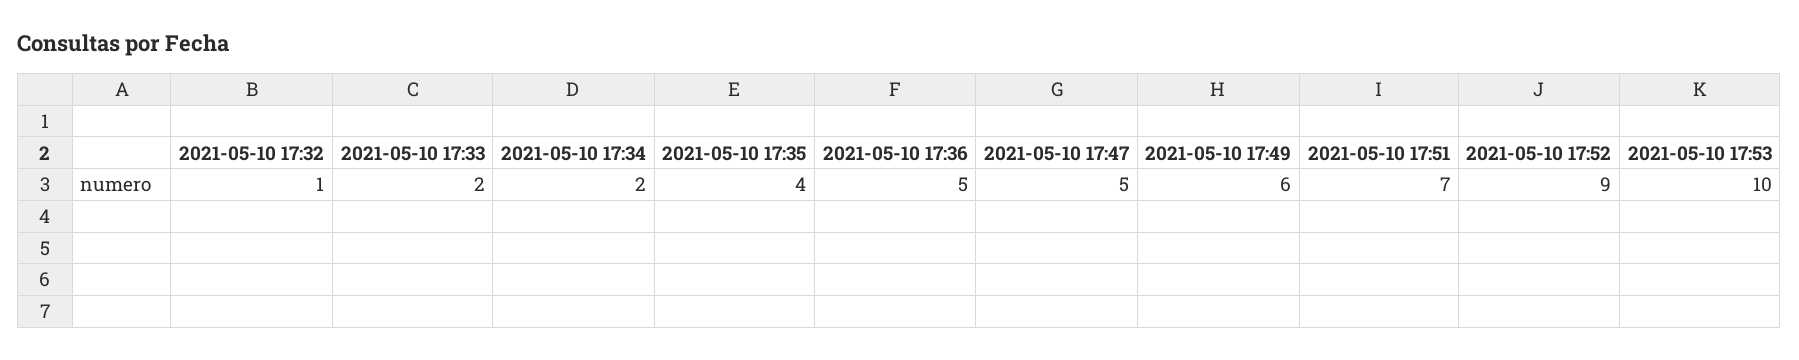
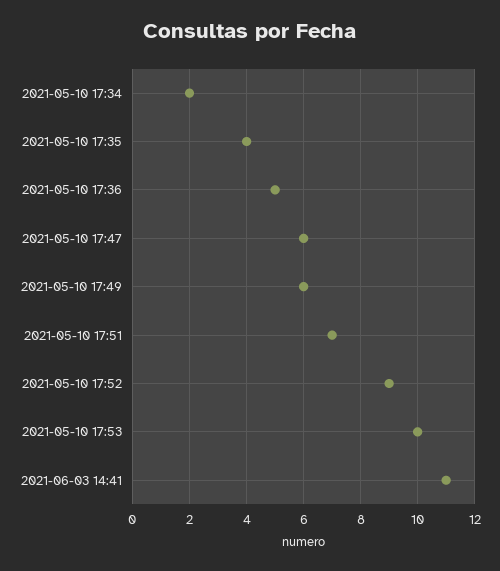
2021-05-10 17:32: 1 -> none
2021-05-10 17:33: 2 -> none
2021-05-10 17:47: 5 -> 6
2021-06-03 14:41: none -> 11

